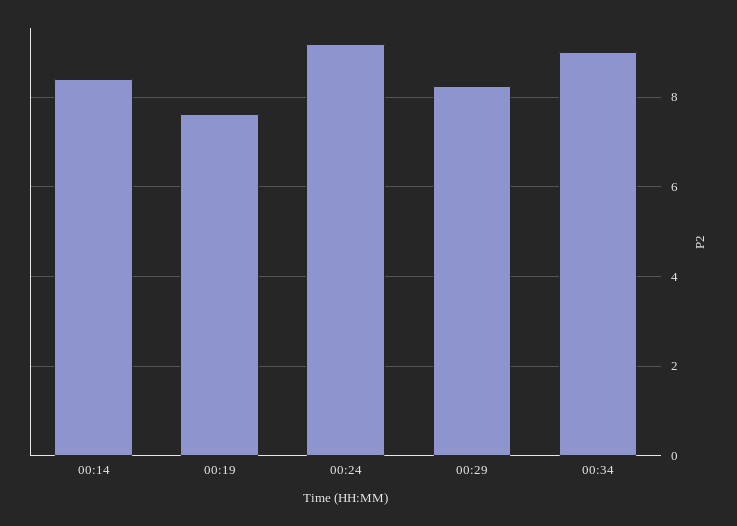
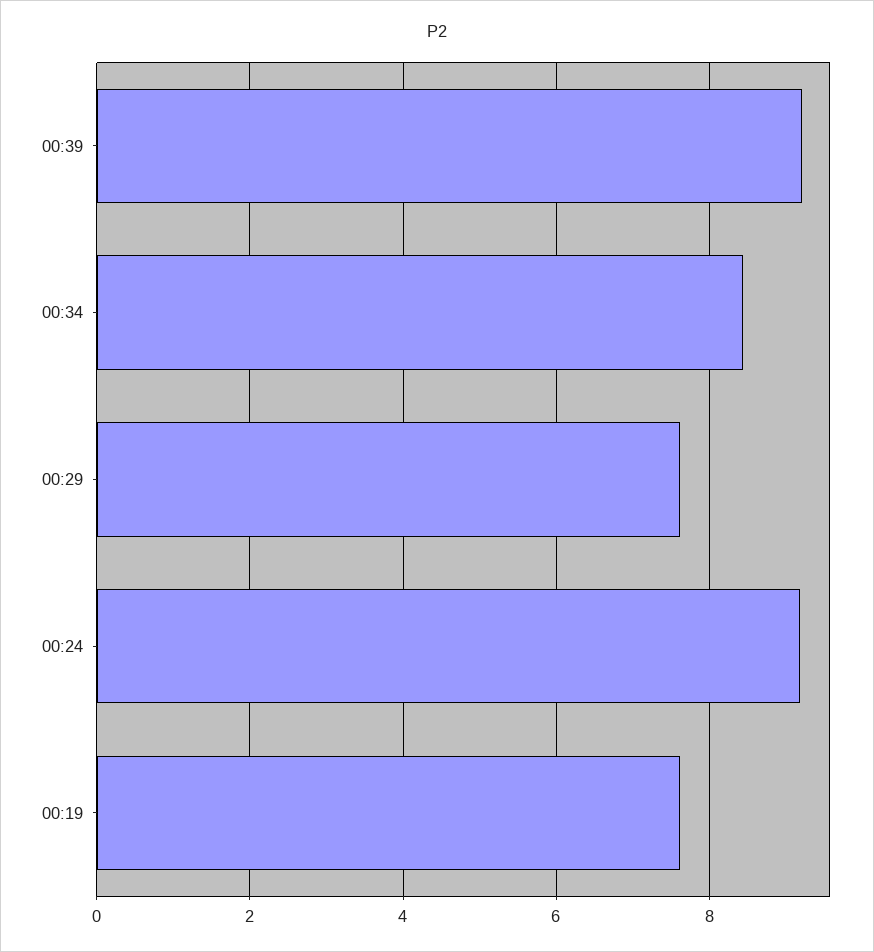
00:14: 8.4 -> none
00:29: 8.2 -> 7.6
00:34: 9 -> 8.4
00:39: none -> 9.2

